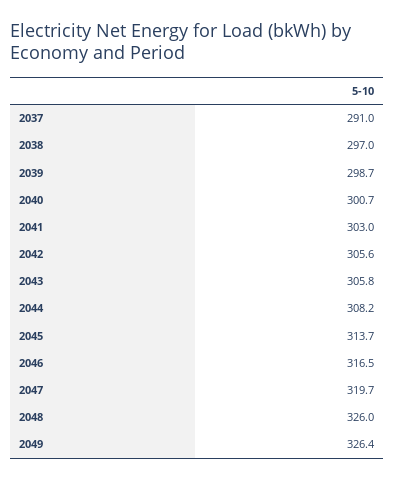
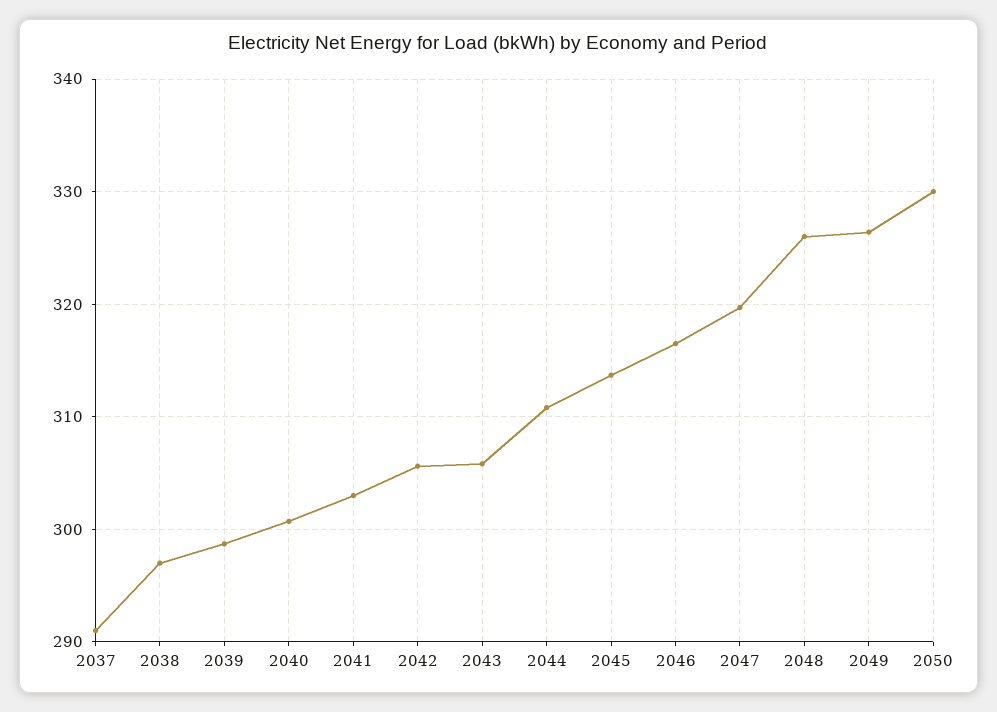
2044: 308.2 -> 311
2050: none -> 330

